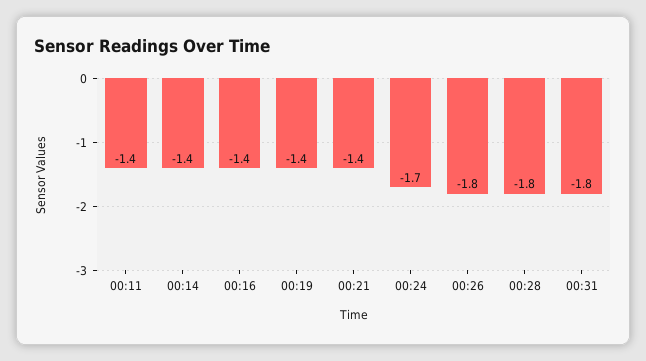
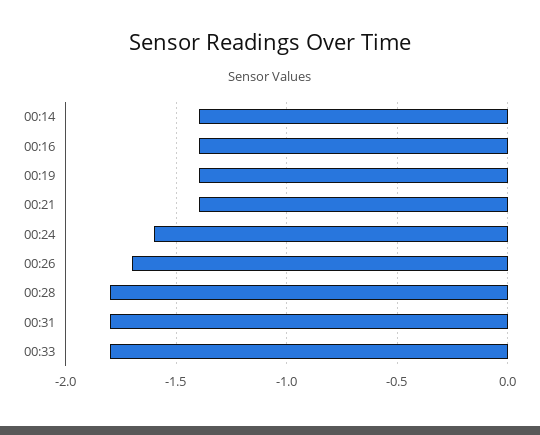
00:11: -1.4 -> none
00:24: -1.7 -> -1.6
00:26: -1.8 -> -1.7
00:33: none -> -1.8

